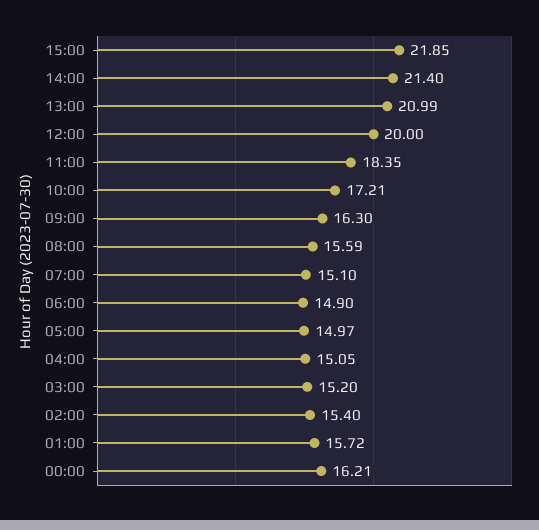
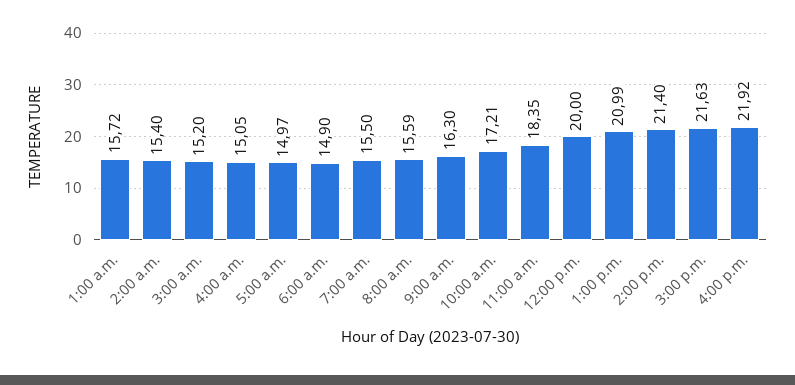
15:00: 21.85 -> 21.63
07:00: 15.1 -> 15.5
00:00: 16.21 -> none
4:00 p.m.: none -> 21.92

